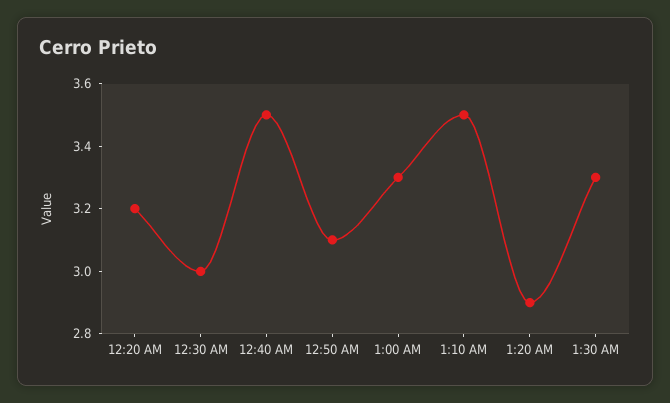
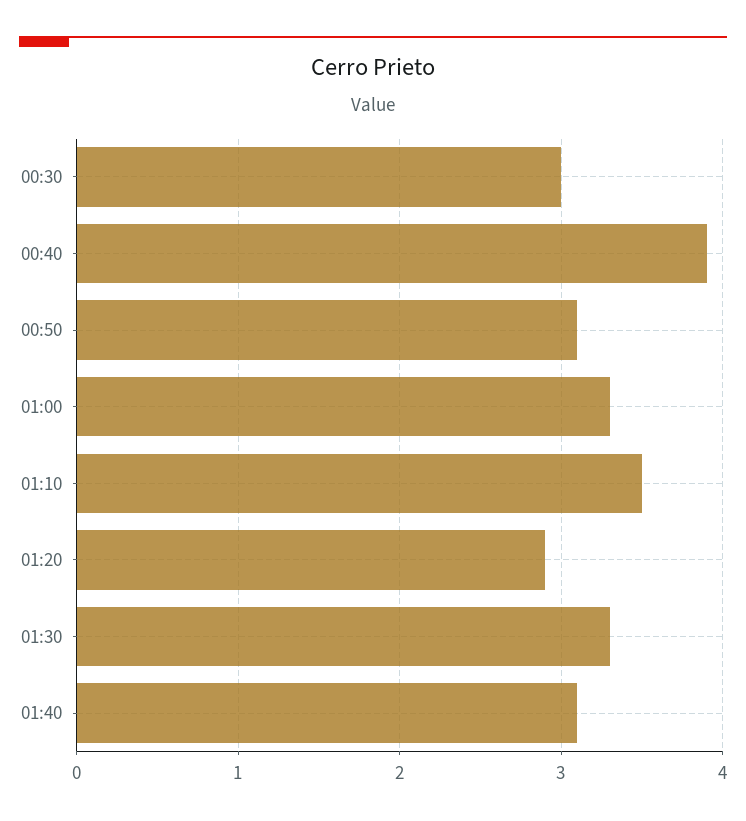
12:20 AM: 3.2 -> none
12:40 AM: 3.5 -> 3.9
01:40: none -> 3.1

